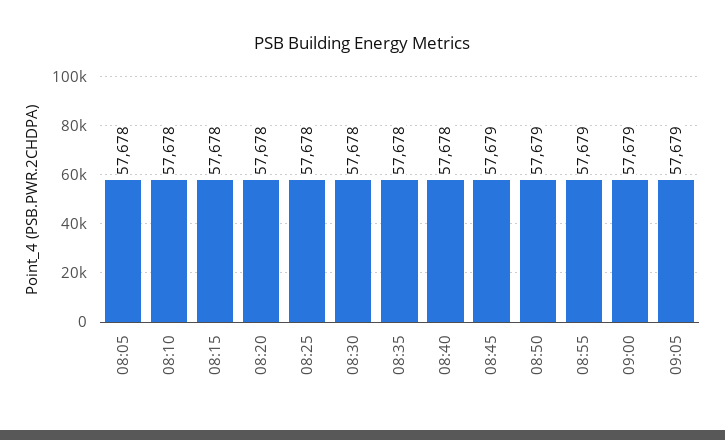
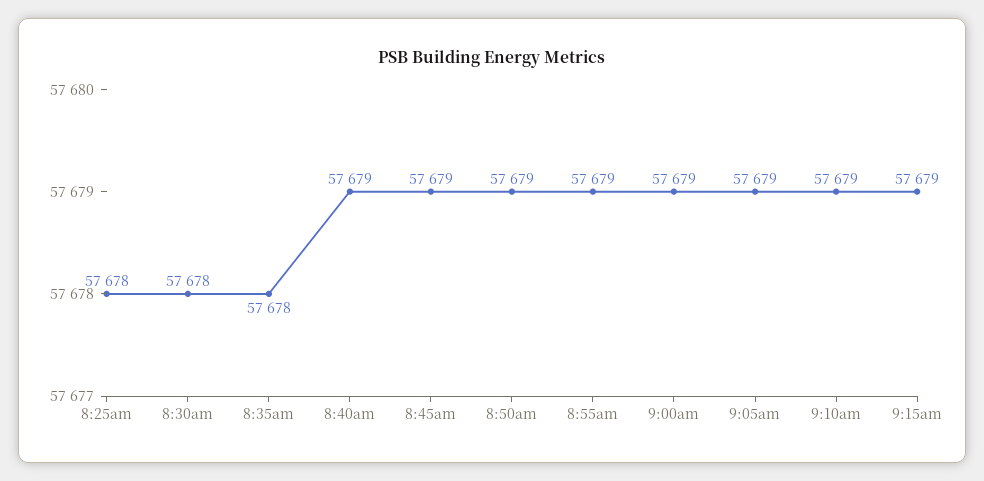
08:05: 57678 -> none
08:10: 57678 -> none
08:15: 57678 -> none
08:20: 57678 -> none
08:40: 57678 -> 57679
9:10am: none -> 57679
9:15am: none -> 57679

